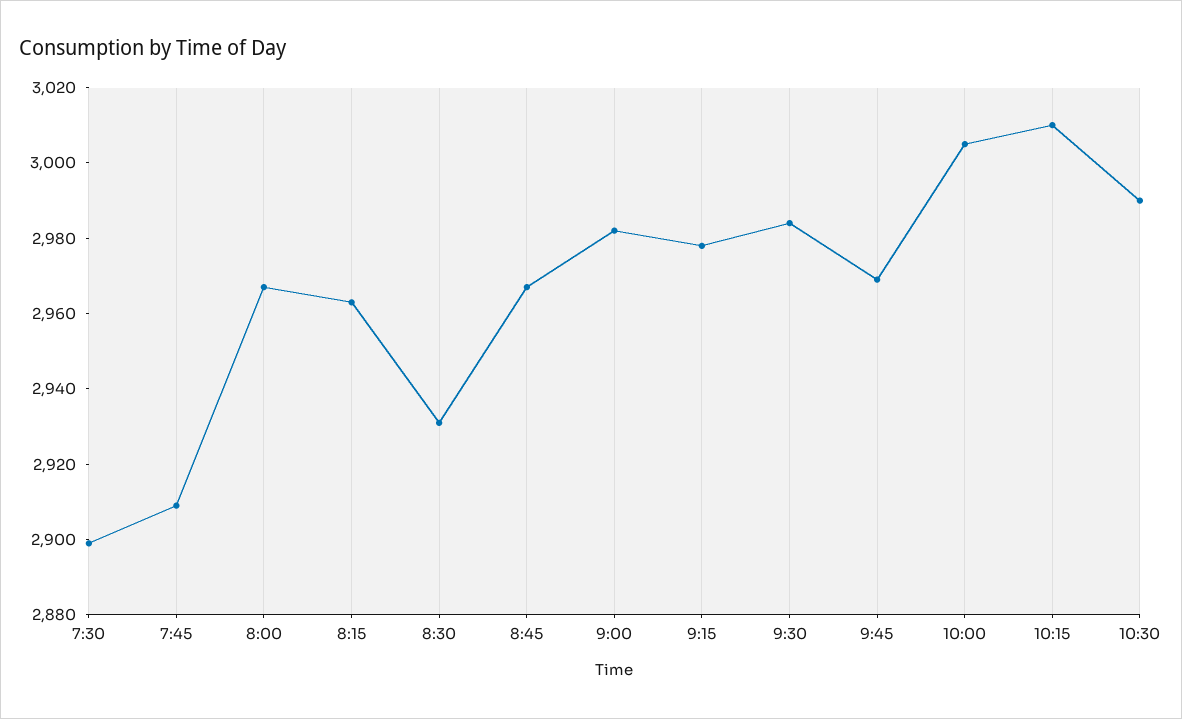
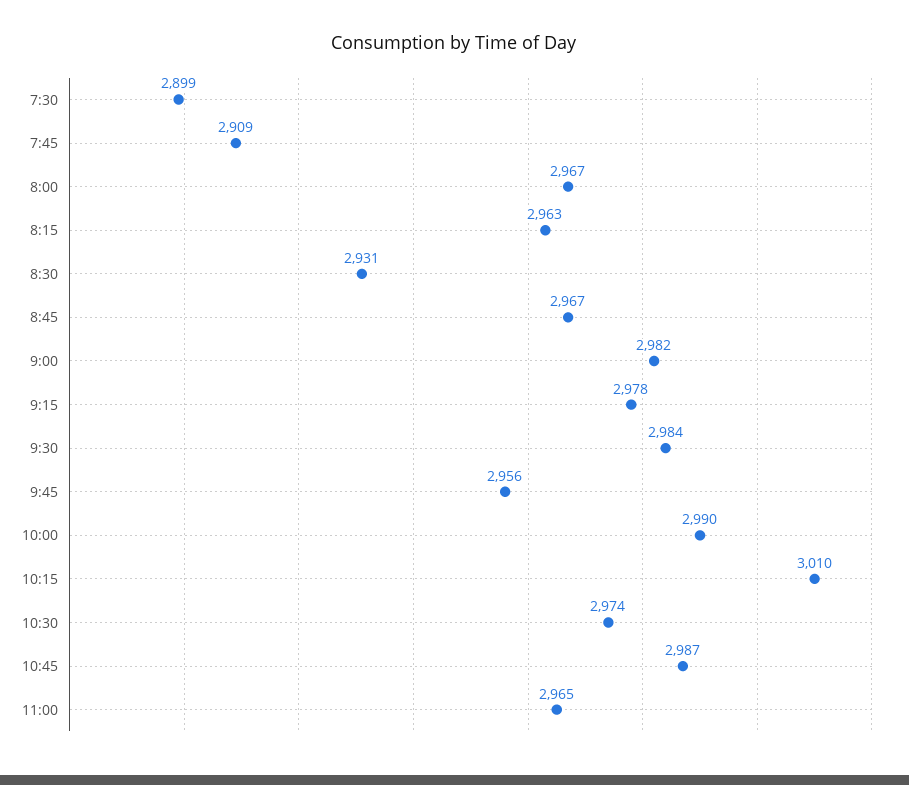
9:45: 2970 -> 2956
10:00: 3005 -> 2990
10:30: 2990 -> 2974
10:45: none -> 2987
11:00: none -> 2965

